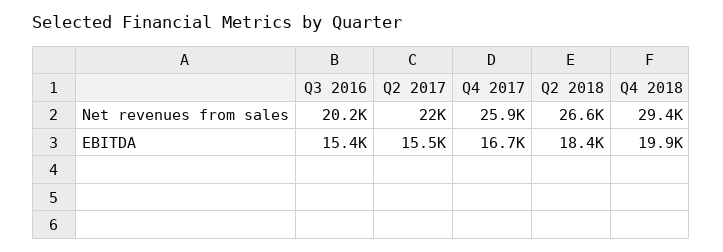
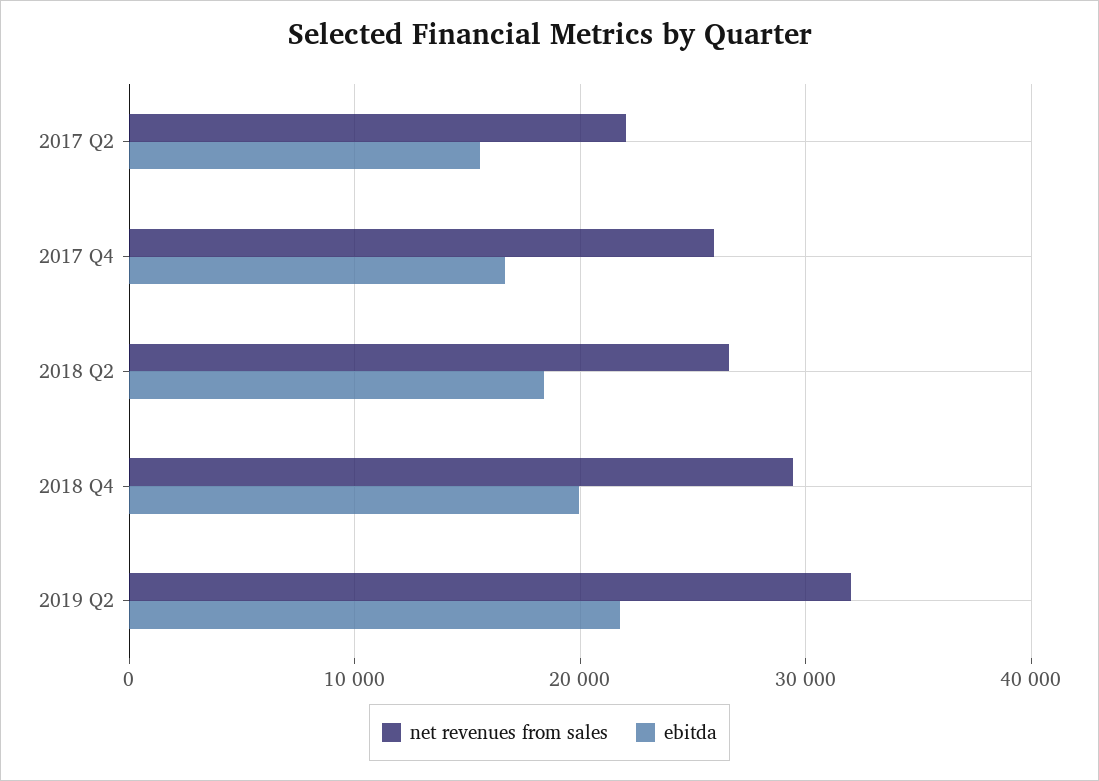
Net revenues from sales, Q3 2016: 20200 -> none
EBITDA, Q3 2016: 15400 -> none
Net revenues from sales, 2019 Q2: none -> 32000
EBITDA, 2019 Q2: none -> 22000

